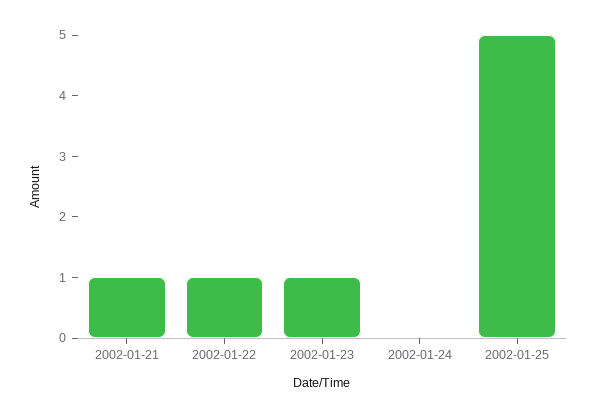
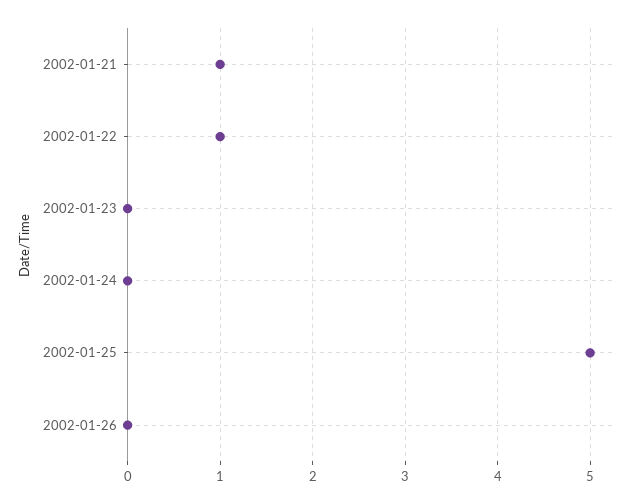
2002-01-23: 1 -> 0
2002-01-26: none -> 0

